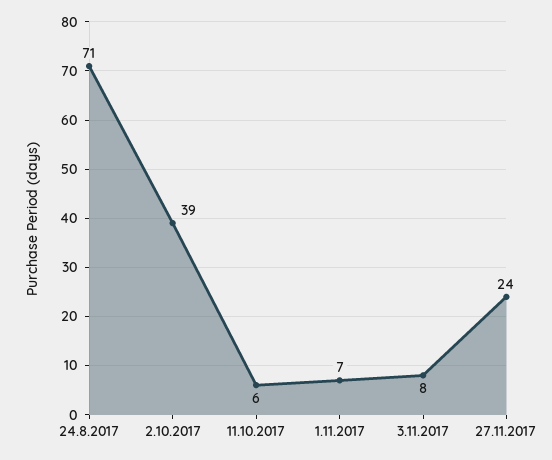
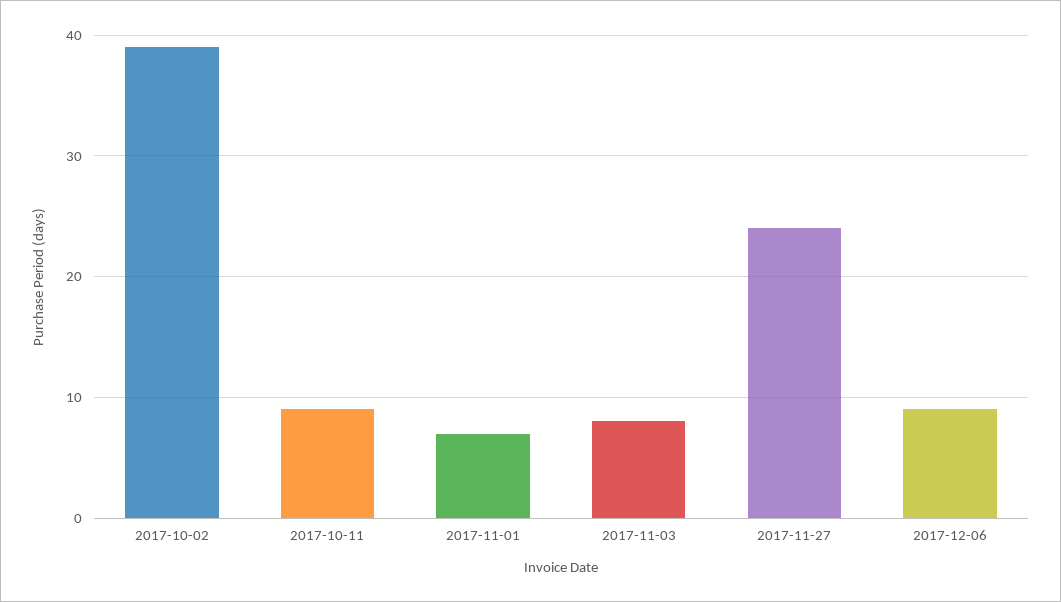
24.8.2017: 71 -> none
11.10.2017: 6 -> 9
2017-12-06: none -> 9

